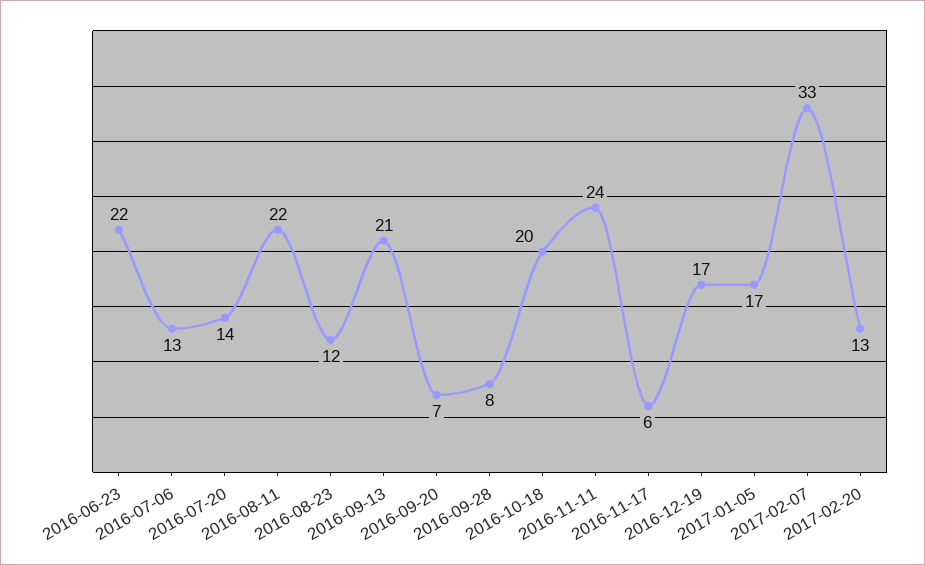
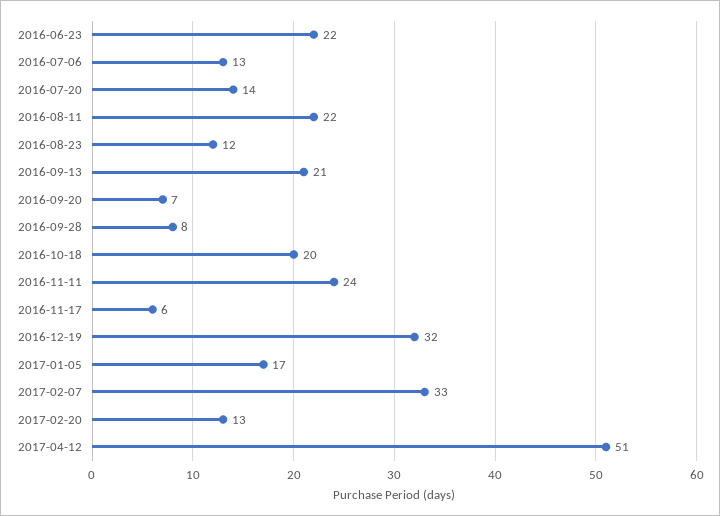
2016-12-19: 17 -> 32
2017-04-12: none -> 51

